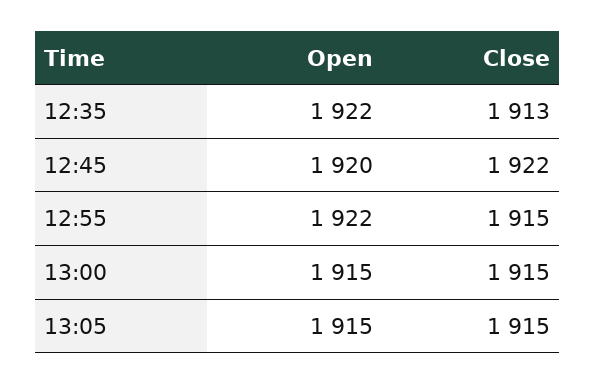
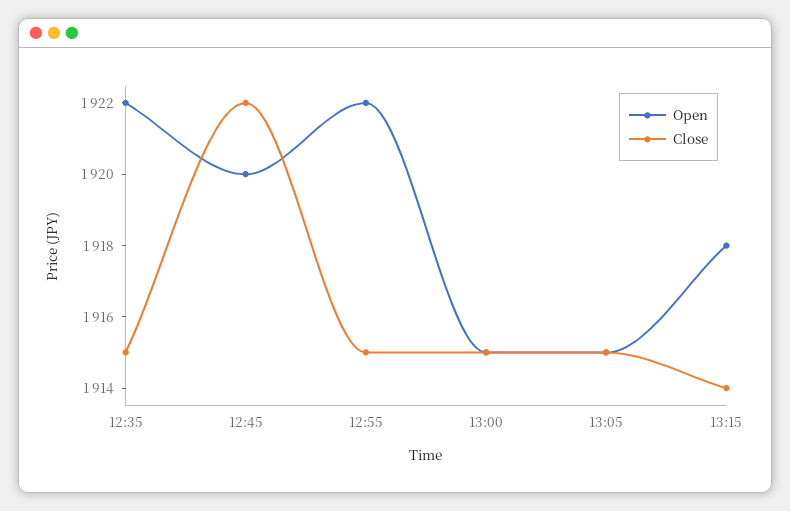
Close, 12:35: 1913 -> 1915
Open, 13:15: none -> 1918
Close, 13:15: none -> 1914

